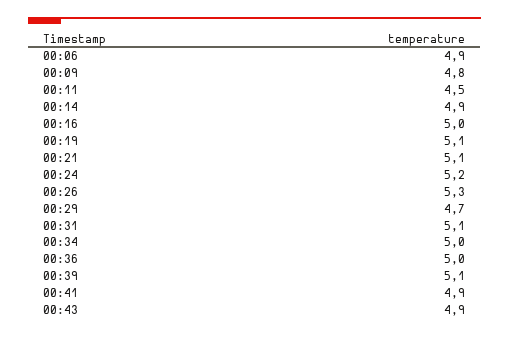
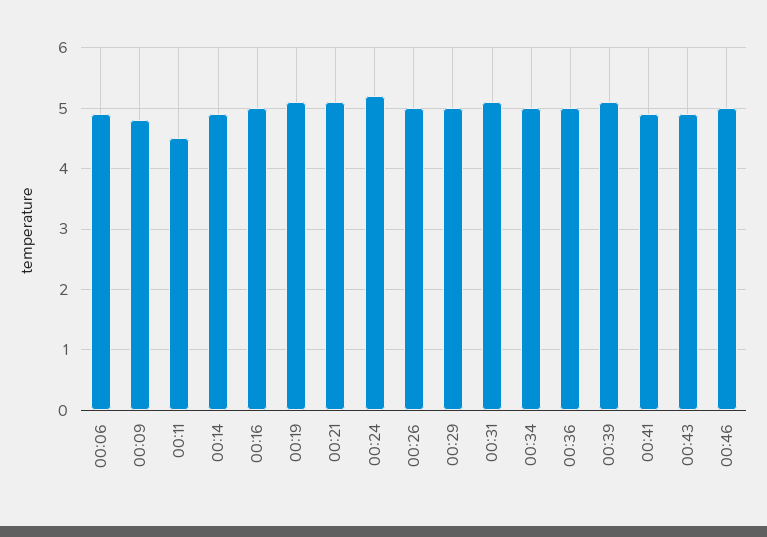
00:26: 5.3 -> 5
00:29: 4.7 -> 5
00:46: none -> 5

